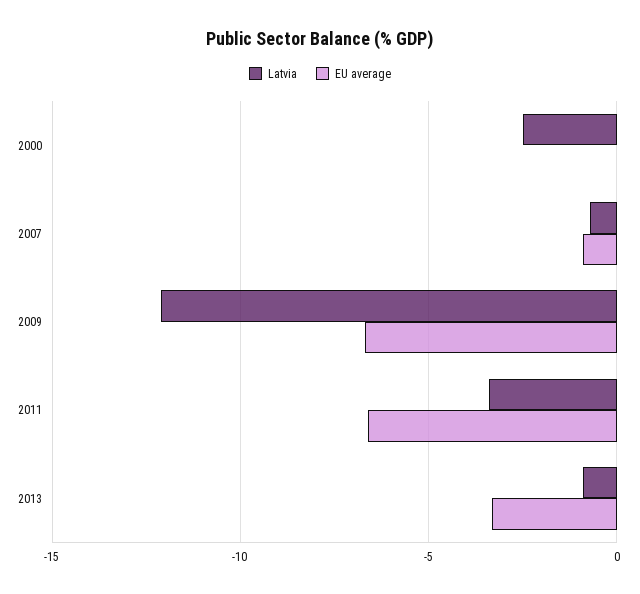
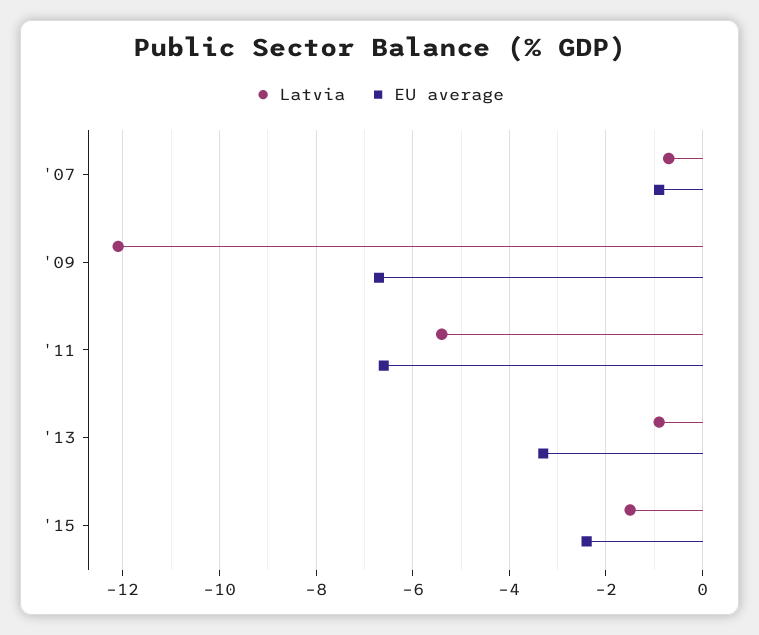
Latvia, 2000: -2.5 -> none
EU average, 2000: 0 -> none
Latvia, 2011: -3.5 -> -5.5
Latvia, '15: none -> -1.5
EU average, '15: none -> -2.5

